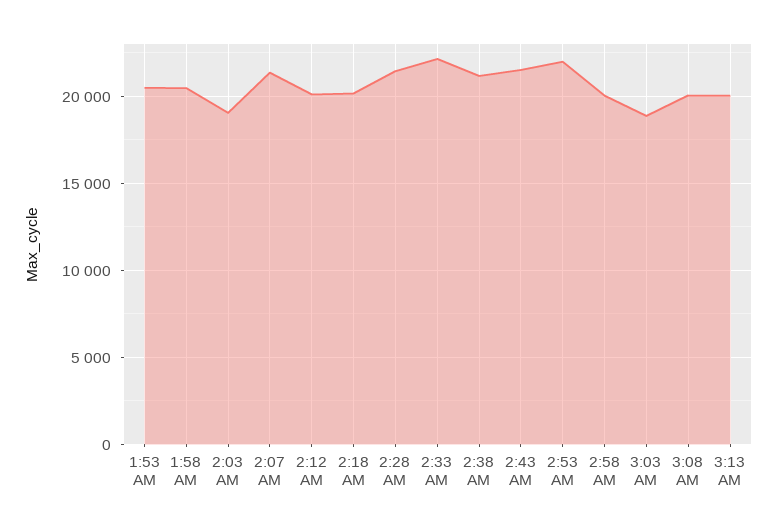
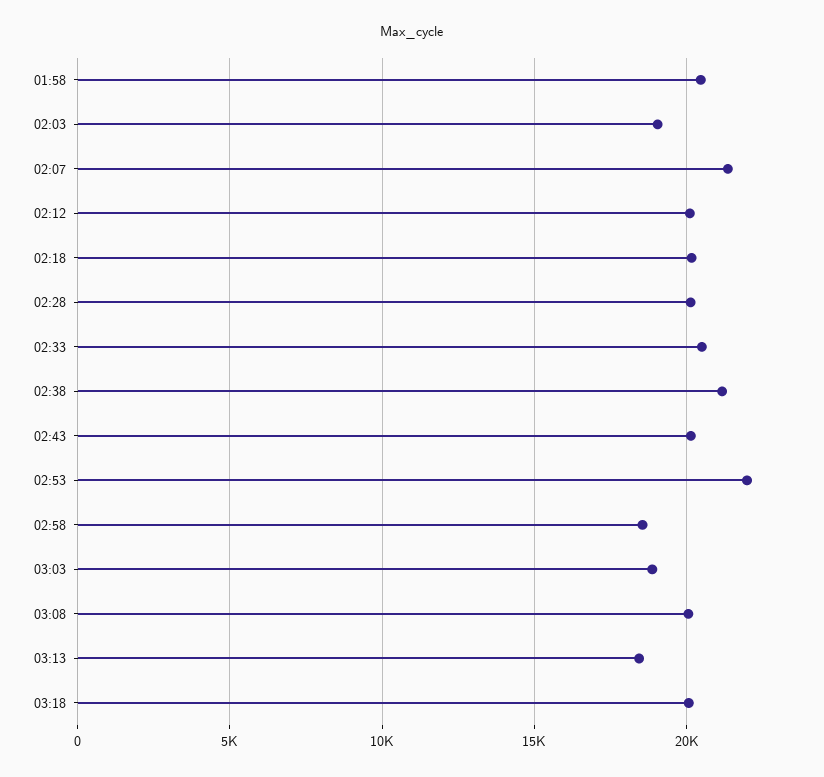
1:53 AM: 20500 -> none
2:28 AM: 21500 -> 20000
2:33 AM: 22000 -> 20500
2:43 AM: 21500 -> 20000
2:58 AM: 20000 -> 18500
3:13 AM: 20000 -> 18500
03:18: none -> 20000

